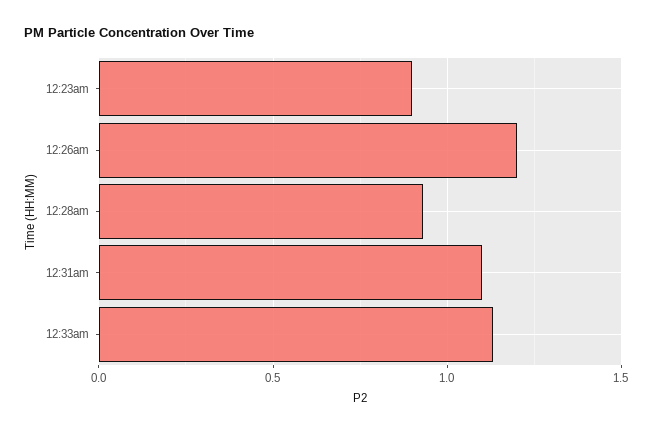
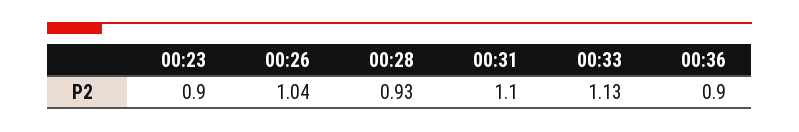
12:26am: 1.2 -> 1.04
00:36: none -> 0.9

